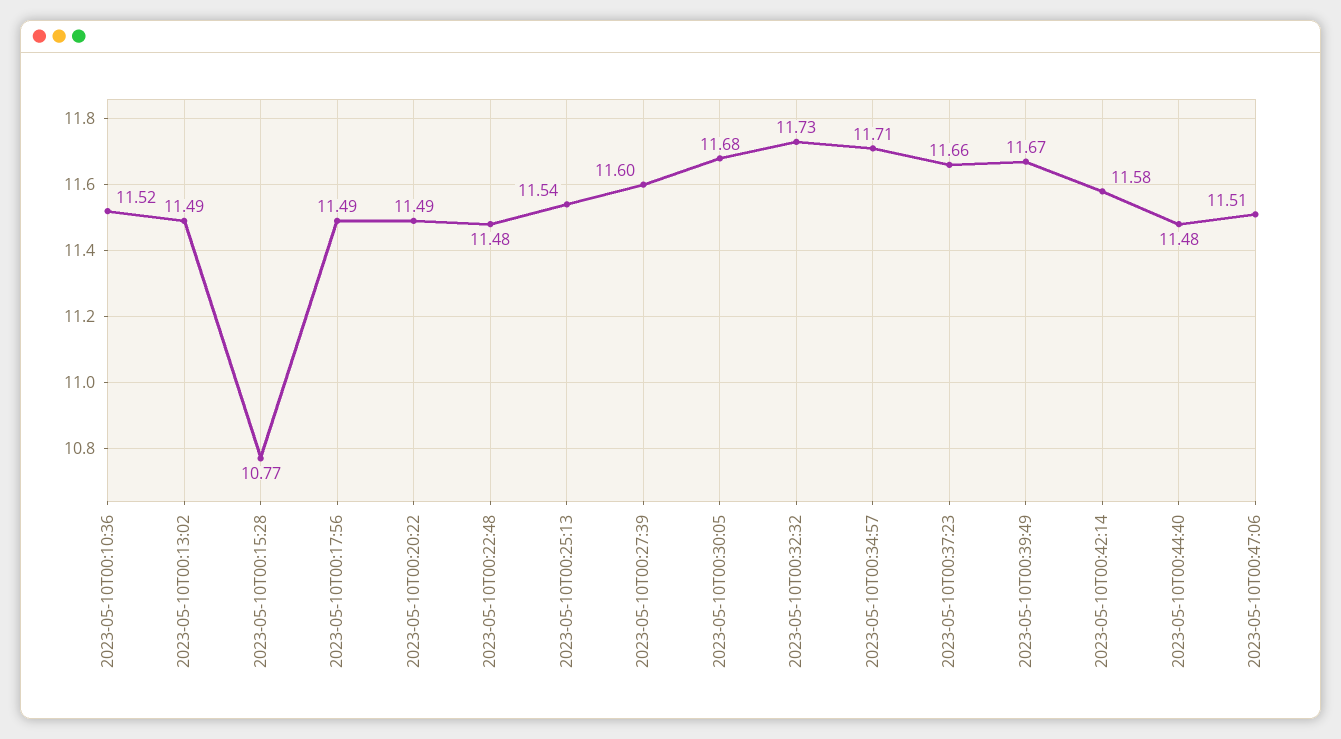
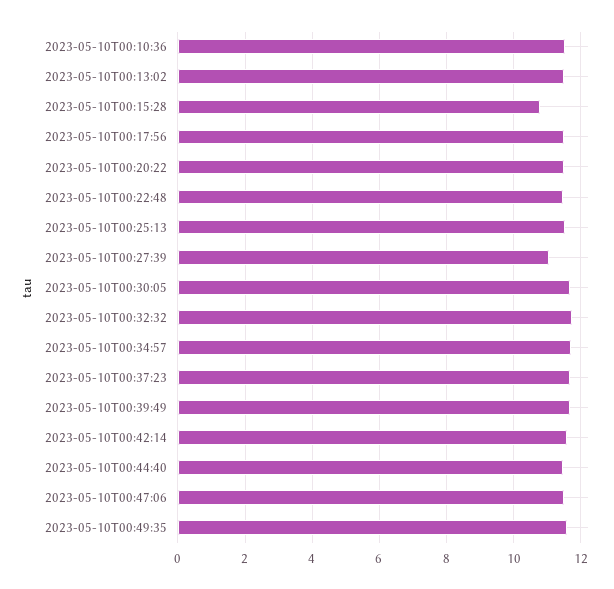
2023-05-10T00:27:39: 11.6 -> 11
2023-05-10T00:49:35: none -> 11.6

